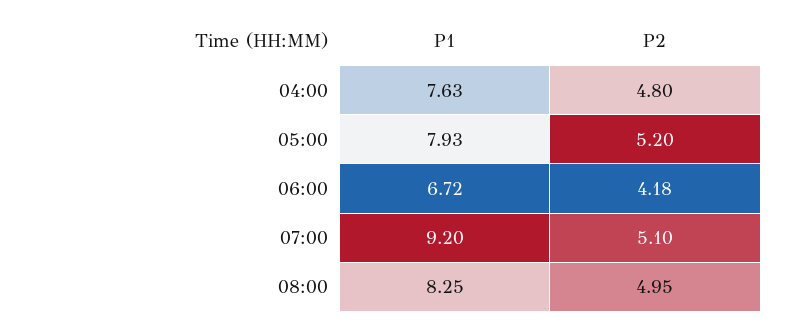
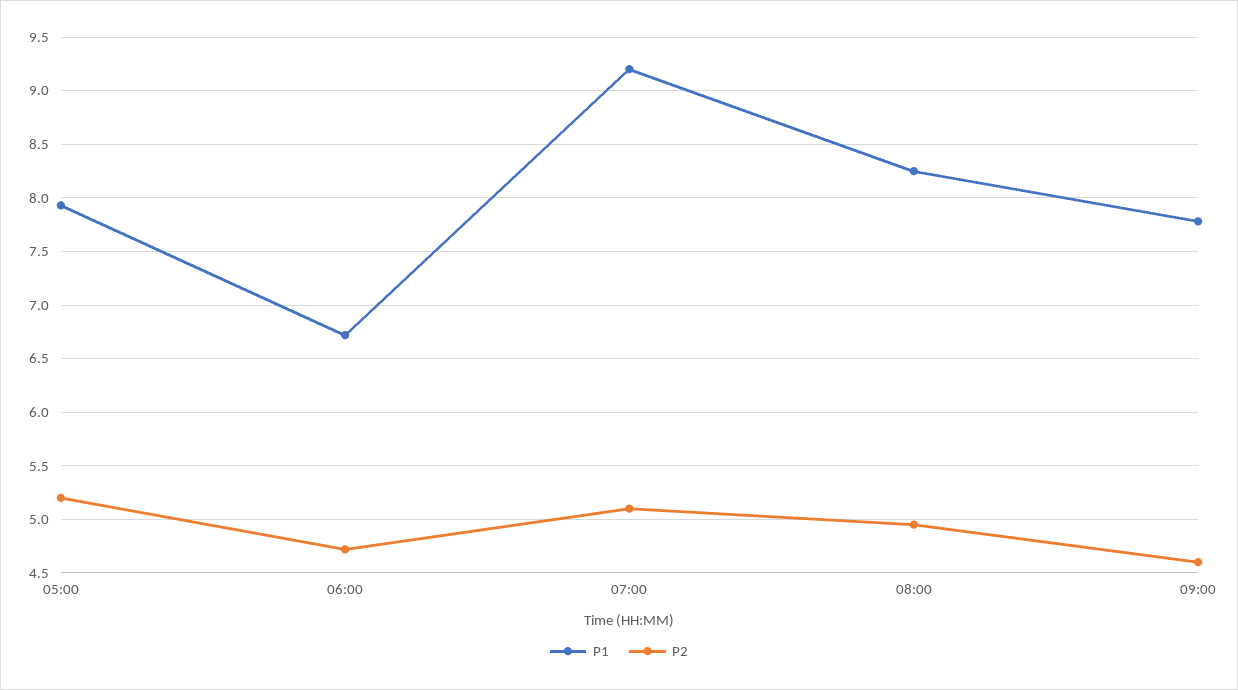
P1, 04:00: 7.63 -> none
P2, 04:00: 4.8 -> none
P2, 06:00: 4.18 -> 4.7
P1, 09:00: none -> 7.8
P2, 09:00: none -> 4.6

